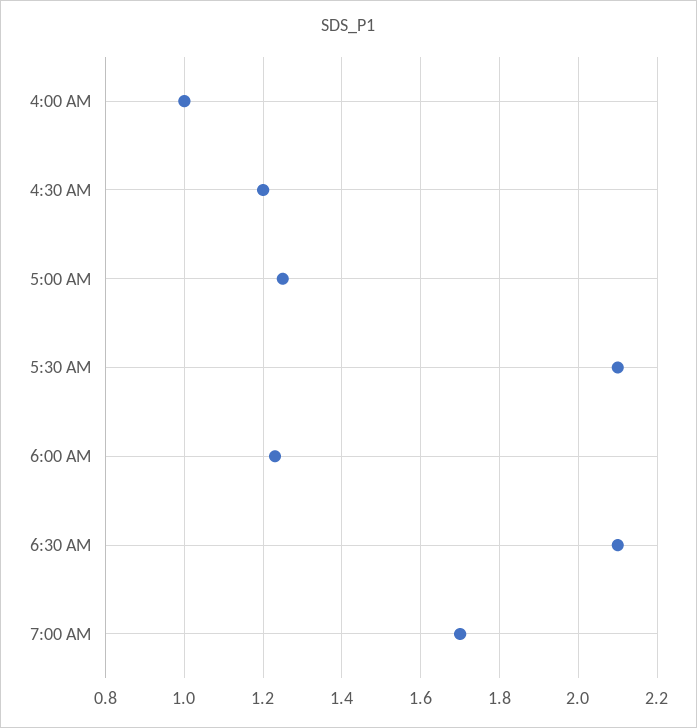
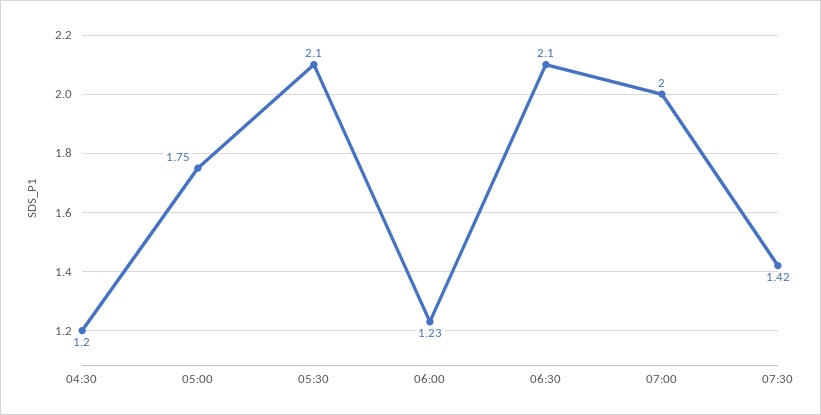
4:00 AM: 1 -> none
5:00 AM: 1.25 -> 1.75
7:00 AM: 1.7 -> 2
07:30: none -> 1.42

